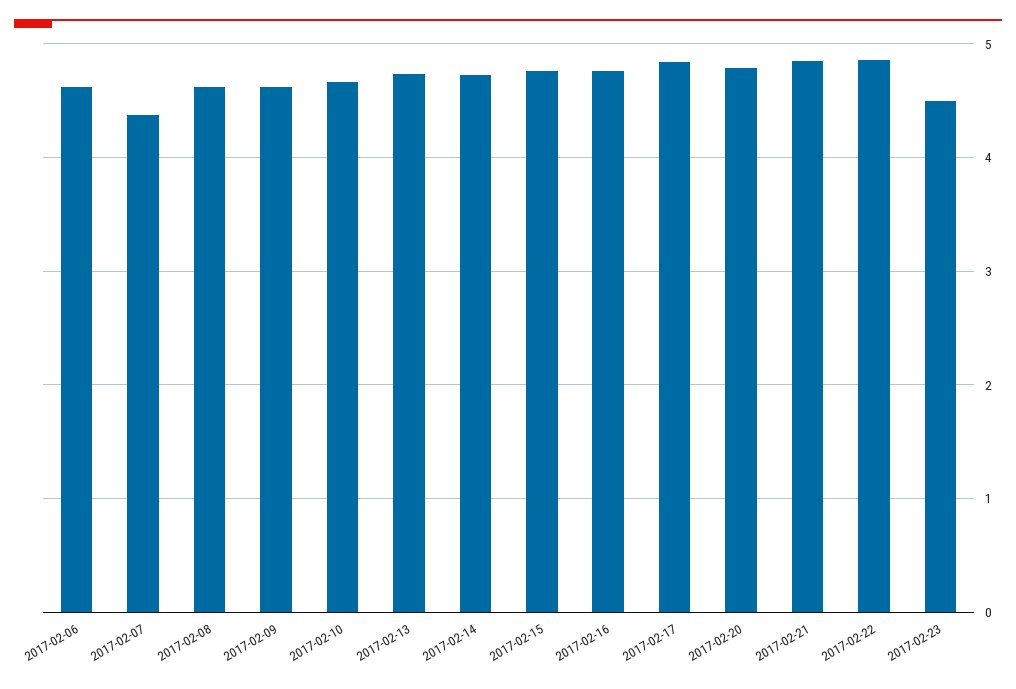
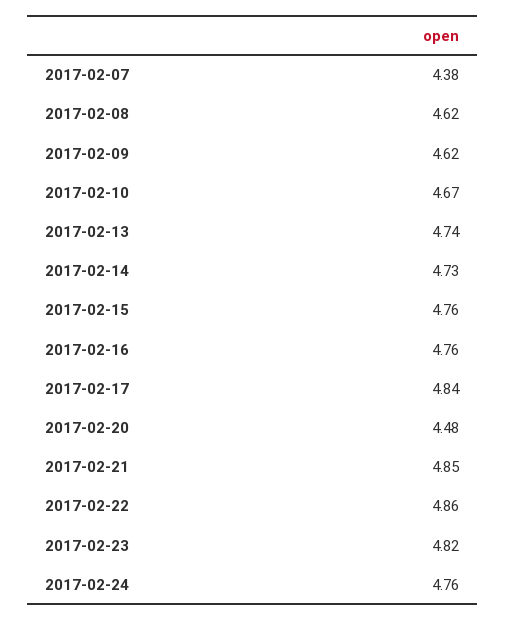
2017-02-06: 4.6 -> none
2017-02-20: 4.8 -> 4.48
2017-02-23: 4.5 -> 4.82
2017-02-24: none -> 4.76

